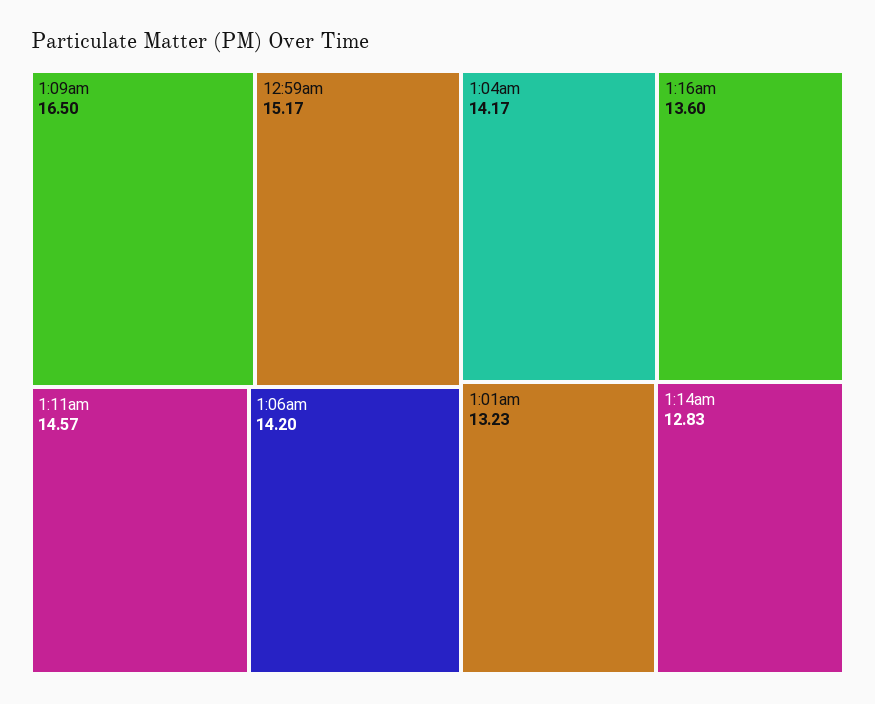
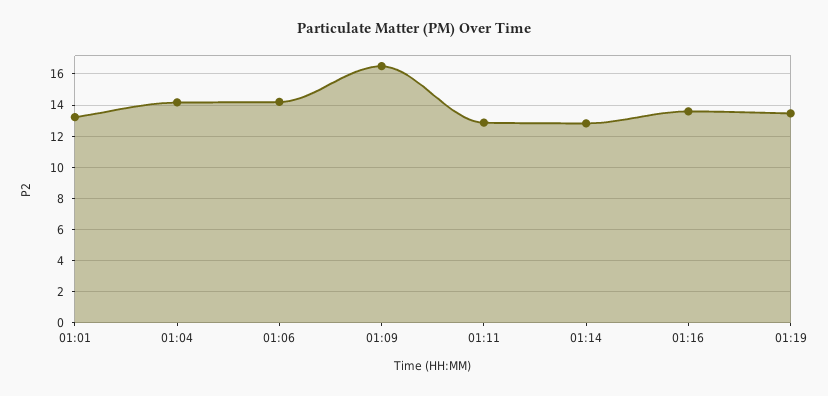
12:59am: 15.17 -> none
1:11am: 14.57 -> 13
01:19: none -> 13.5

